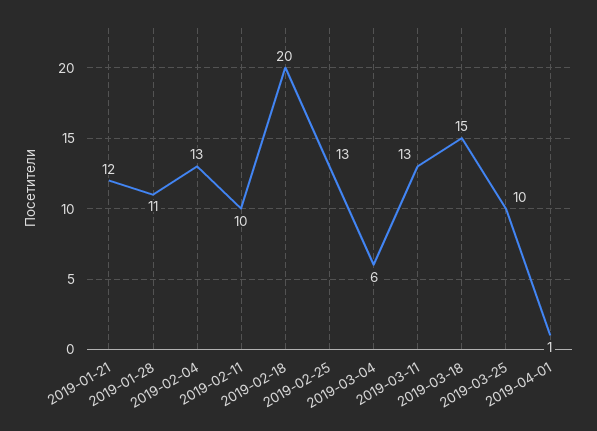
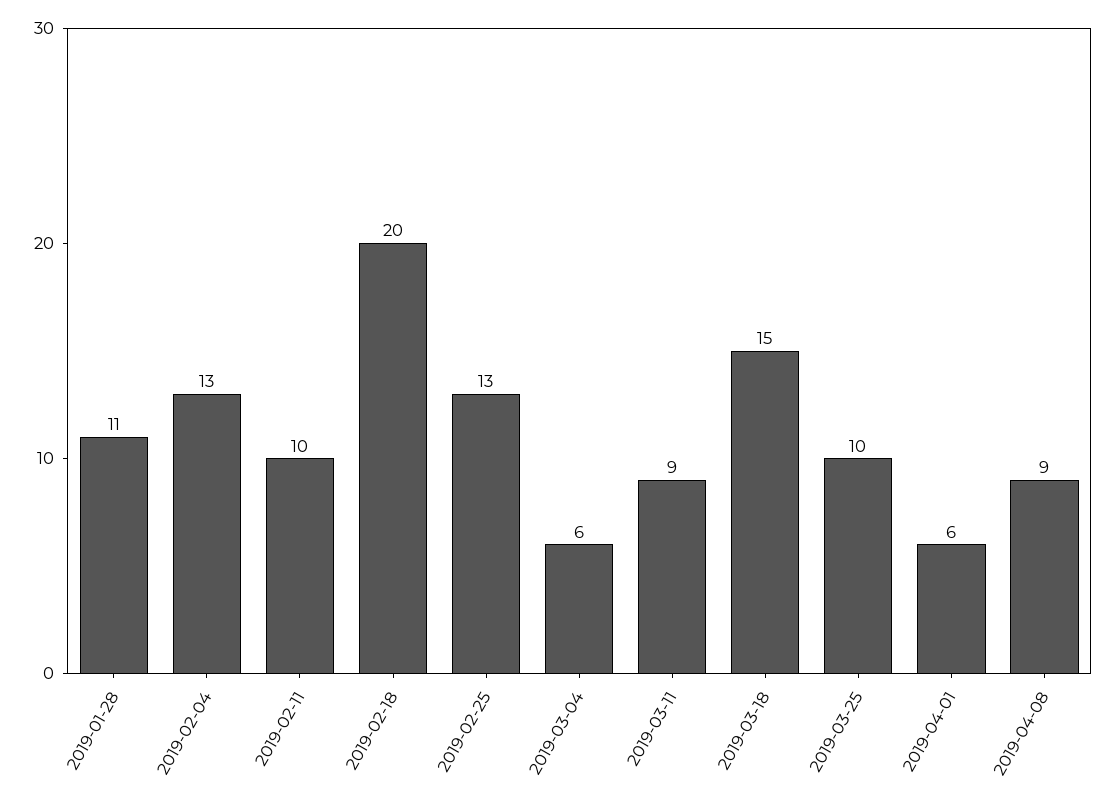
2019-01-21: 12 -> none
2019-03-11: 13 -> 9
2019-04-01: 1 -> 6
2019-04-08: none -> 9

